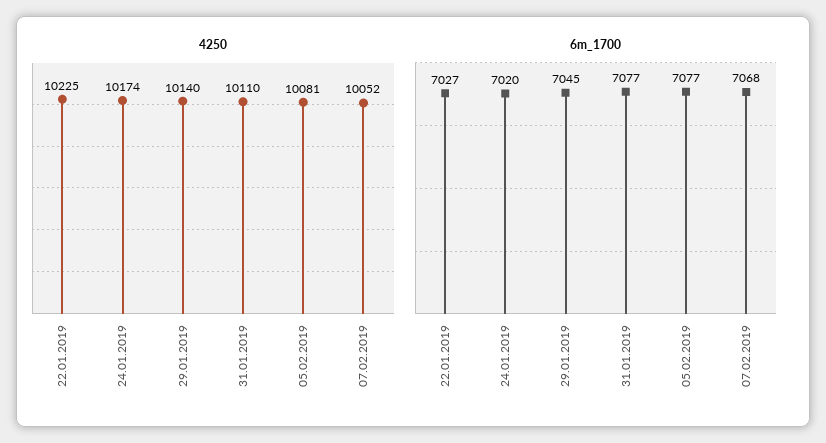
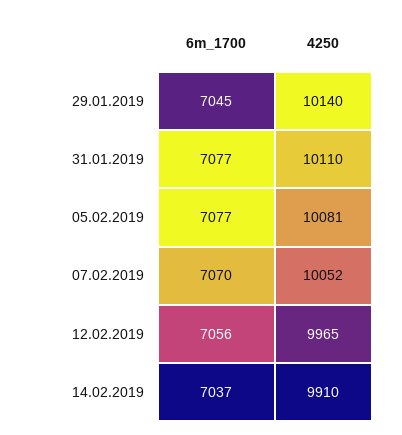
4250, 22.01.2019: 10225 -> none
4250, 24.01.2019: 10174 -> none
6m_1700, 22.01.2019: 7027 -> none
6m_1700, 24.01.2019: 7020 -> none
6m_1700, 07.02.2019: 7068 -> 7070
6m_1700, 12.02.2019: none -> 7056
4250, 12.02.2019: none -> 9965
6m_1700, 14.02.2019: none -> 7037
4250, 14.02.2019: none -> 9910

